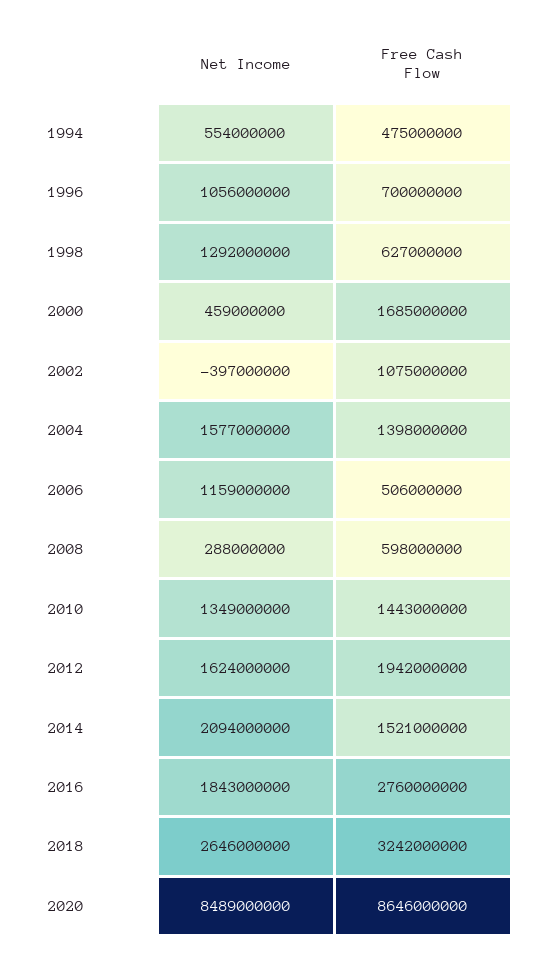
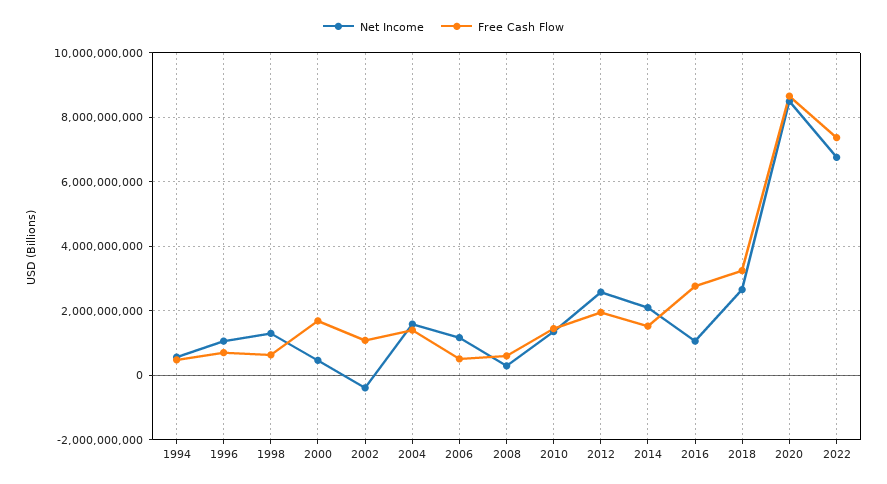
Net Income, 2012: 1624000000 -> 2600000000
Net Income, 2016: 1843000000 -> 1000000000
Net Income, 2022: none -> 6800000000
Free Cash Flow, 2022: none -> 7400000000

